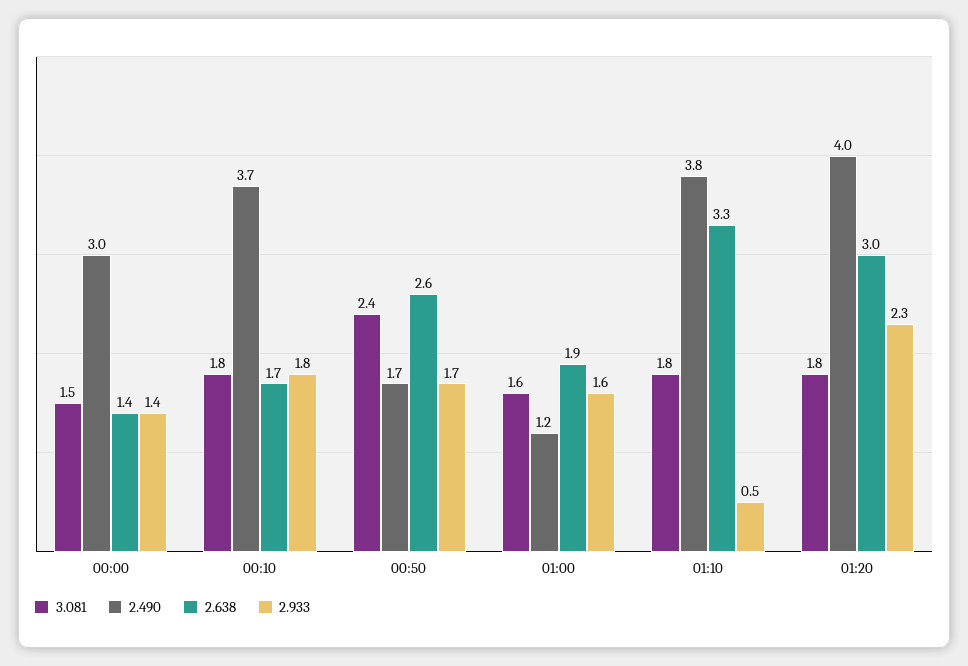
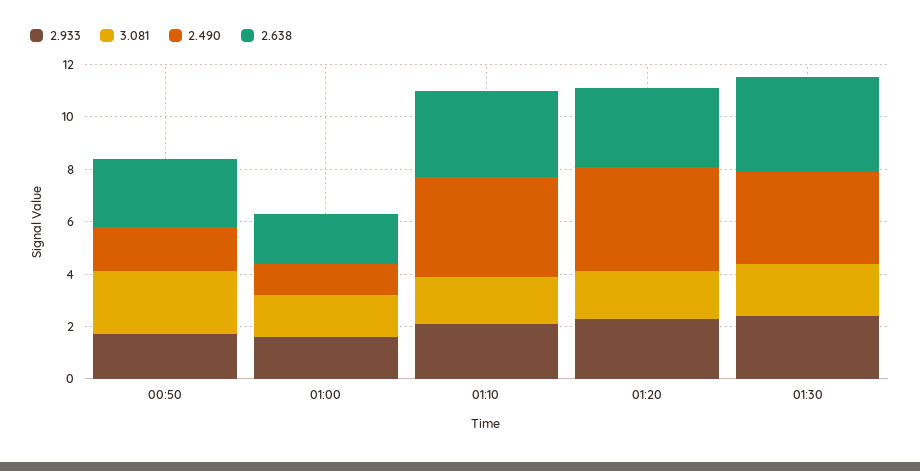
3.081, 00:00: 1.5 -> none
2.490, 00:00: 3 -> none
2.638, 00:00: 1.4 -> none
2.933, 00:00: 1.4 -> none
3.081, 00:10: 1.8 -> none
2.490, 00:10: 3.7 -> none
2.638, 00:10: 1.7 -> none
2.933, 00:10: 1.8 -> none
2.933, 01:10: 0.5 -> 2
2.933, 01:30: none -> 2.5
3.081, 01:30: none -> 2
2.490, 01:30: none -> 3.5
2.638, 01:30: none -> 3.5

